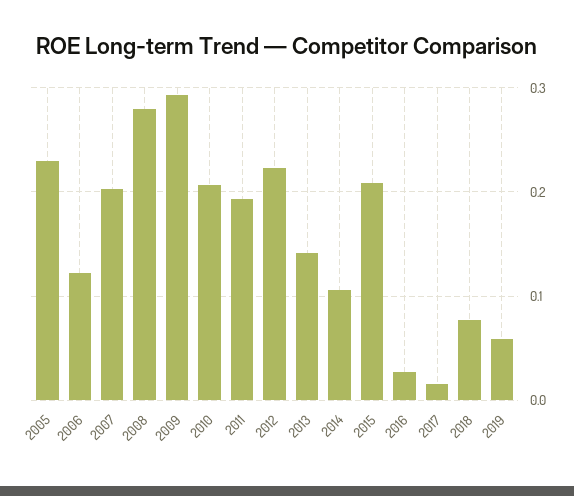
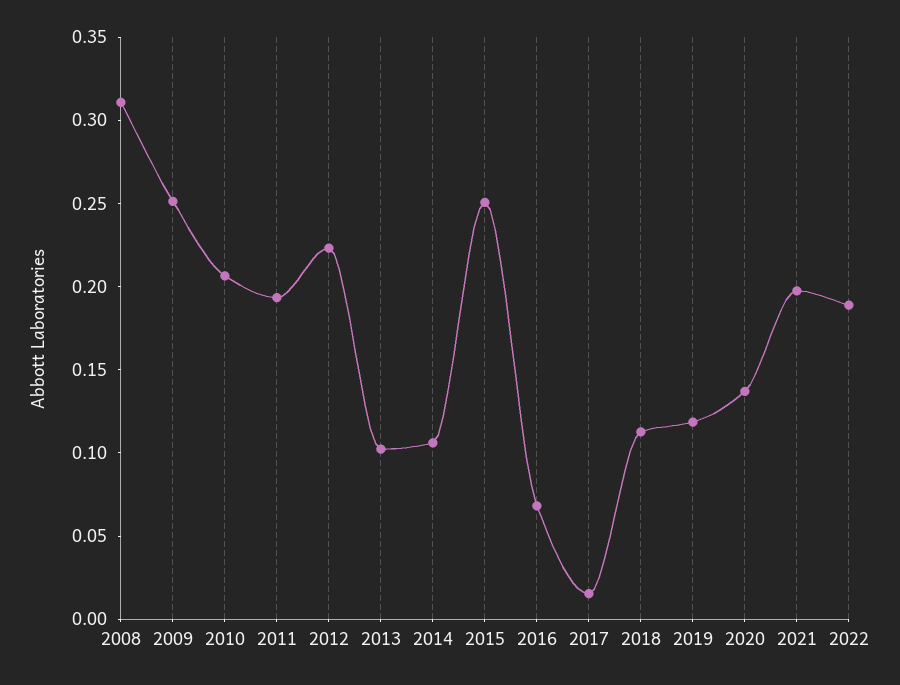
2005: 0.23 -> none
2006: 0.12 -> none
2007: 0.2 -> none
2008: 0.28 -> 0.31
2009: 0.29 -> 0.25
2013: 0.14 -> 0.1
2015: 0.21 -> 0.25
2016: 0.03 -> 0.07
2018: 0.08 -> 0.11
2019: 0.06 -> 0.12
2020: none -> 0.14
2021: none -> 0.2
2022: none -> 0.19

